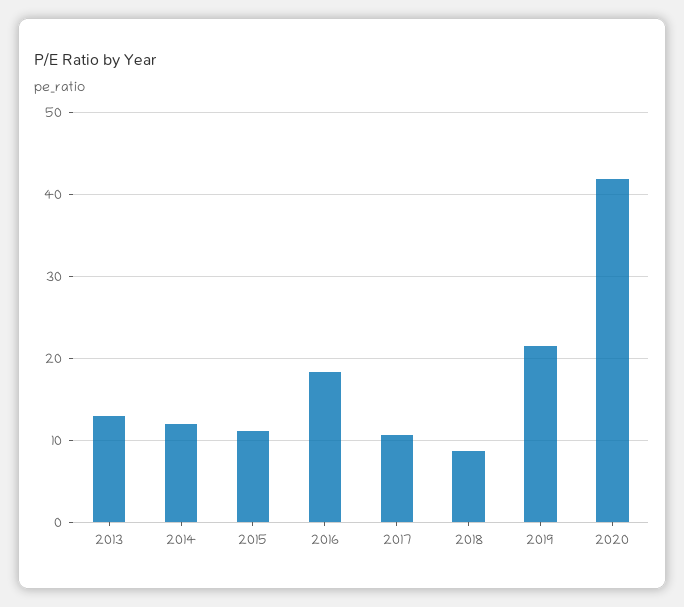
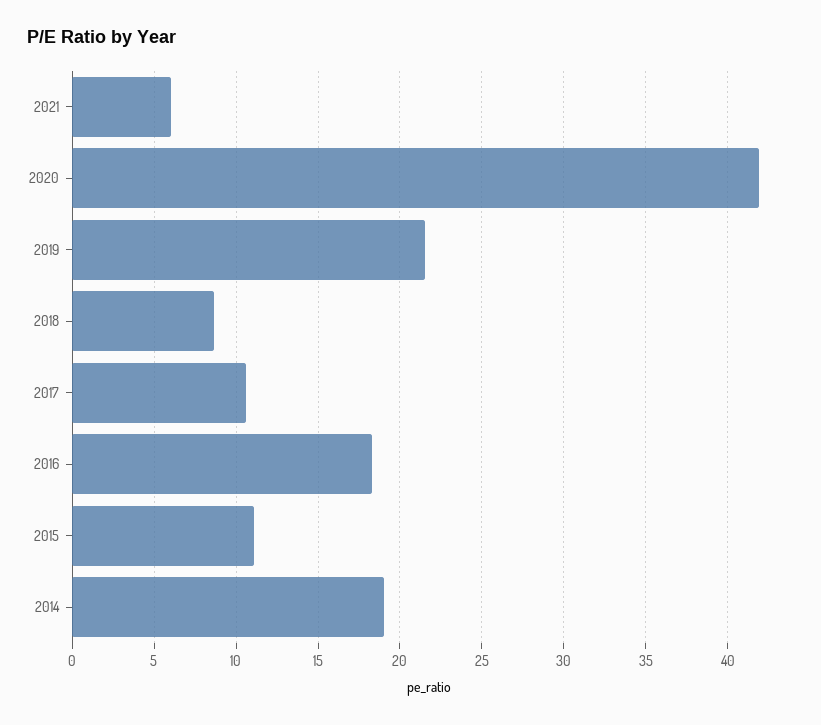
2013: 13 -> none
2014: 12 -> 19
2021: none -> 6

